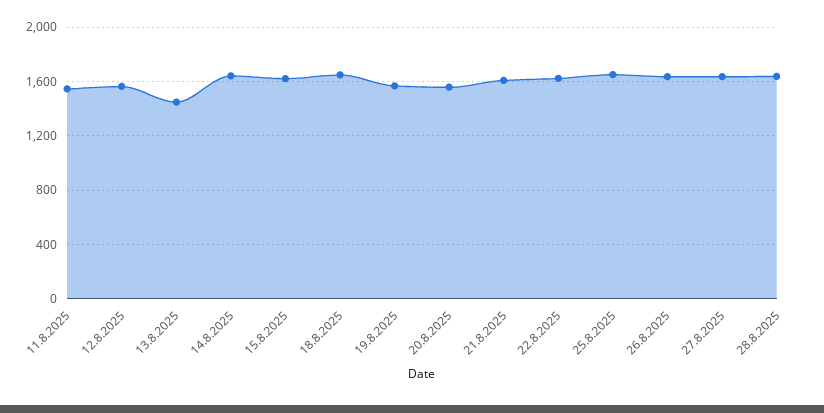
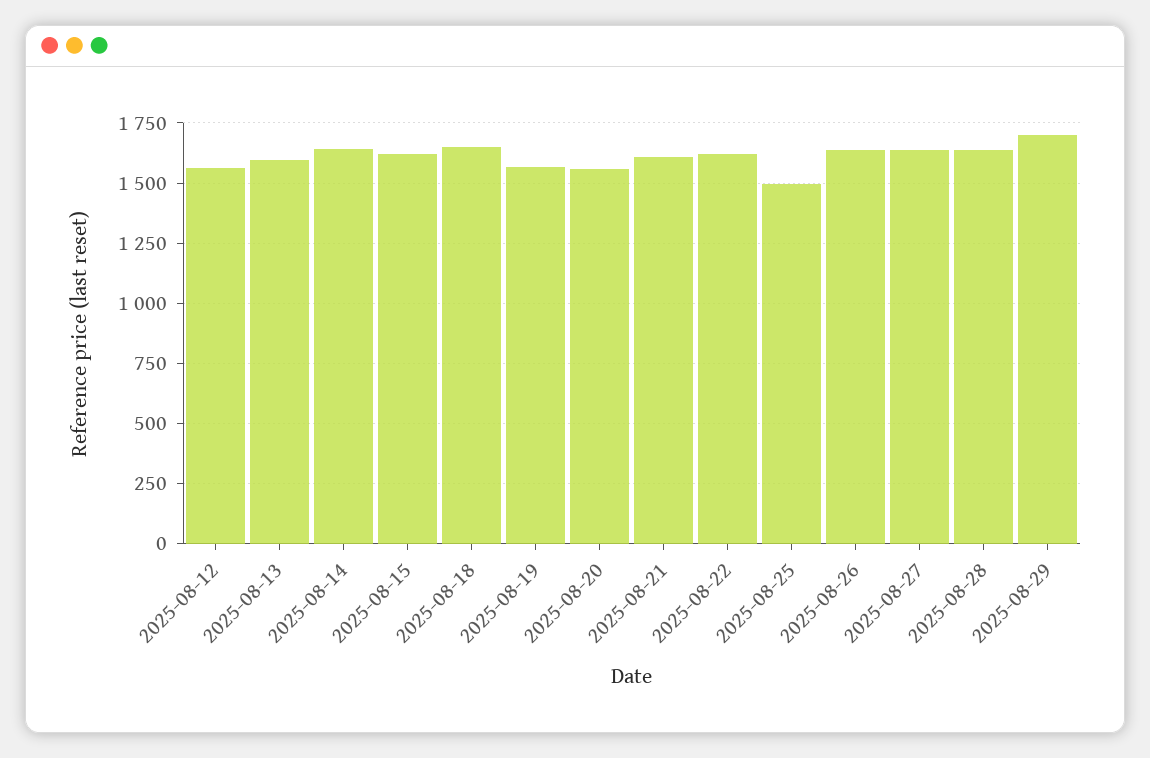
11.8.2025: 1550 -> none
13.8.2025: 1450 -> 1600
25.8.2025: 1650 -> 1500
2025-08-29: none -> 1700

